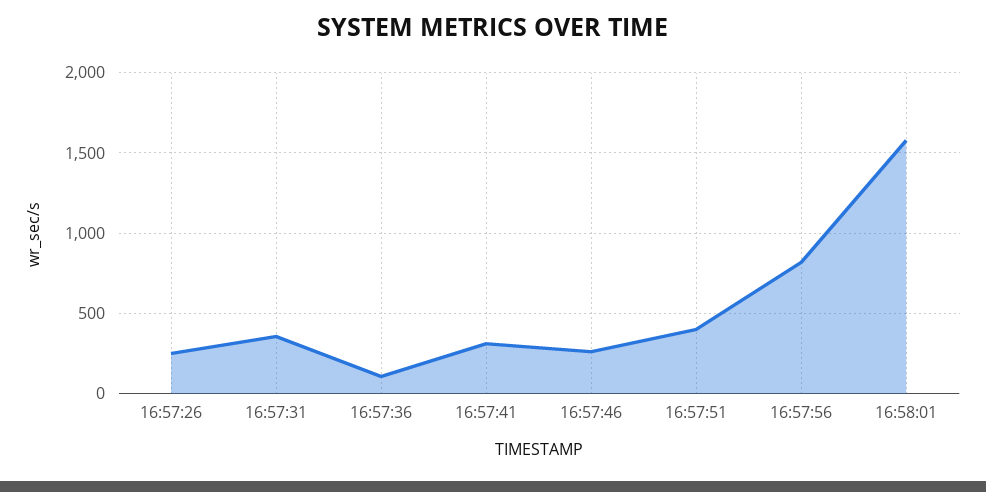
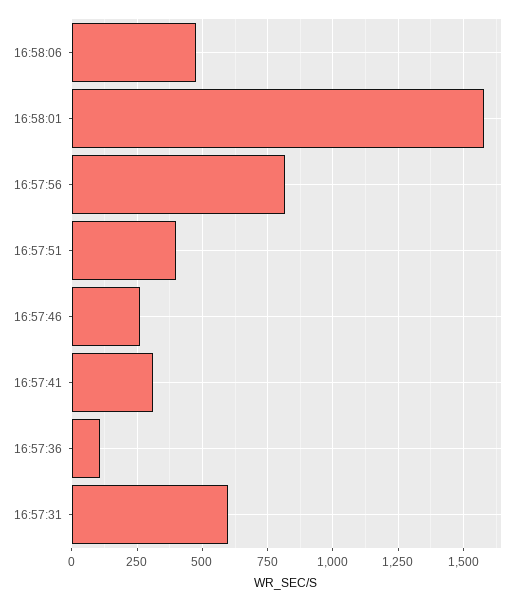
16:57:26: 250 -> none
16:57:31: 350 -> 600
16:58:06: none -> 475

